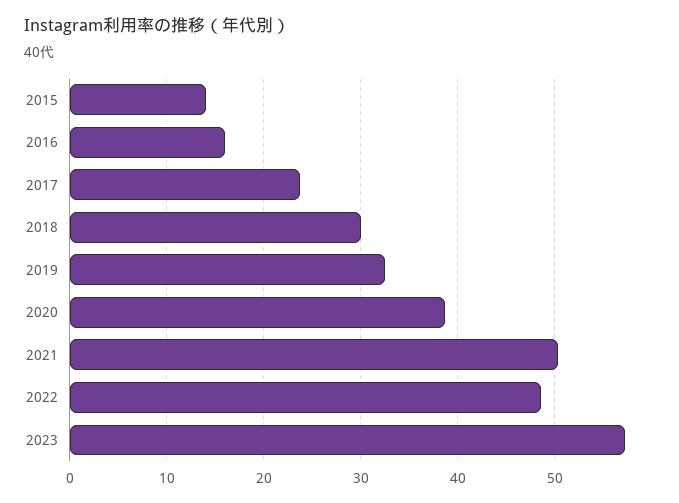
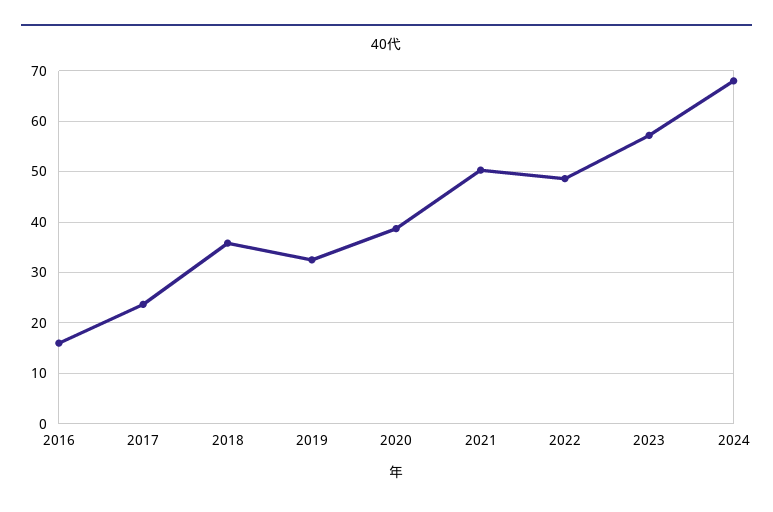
2015: 14 -> none
2018: 30 -> 36
2024: none -> 68

